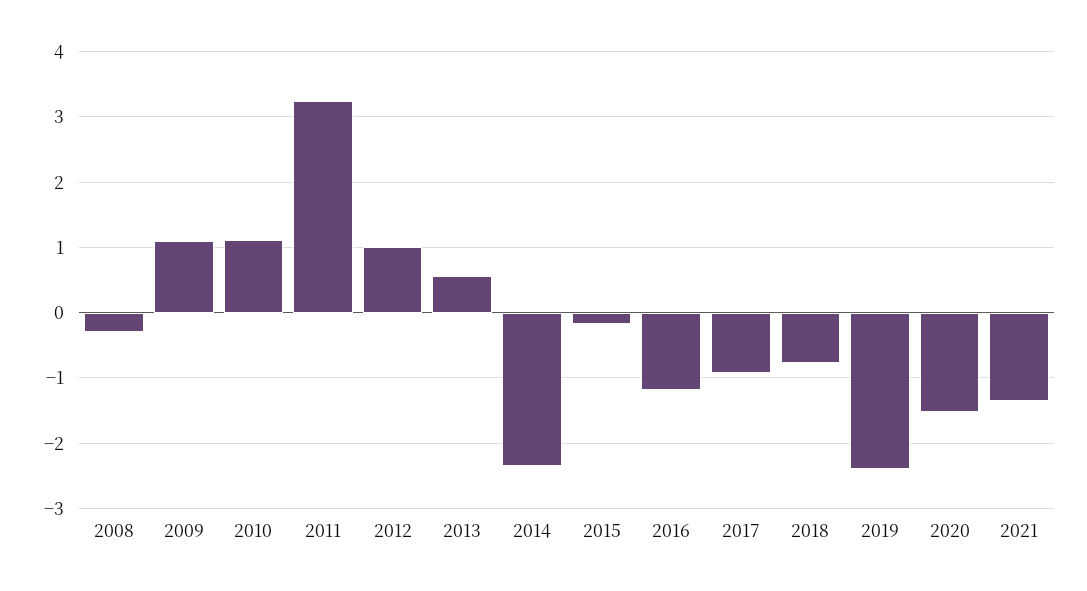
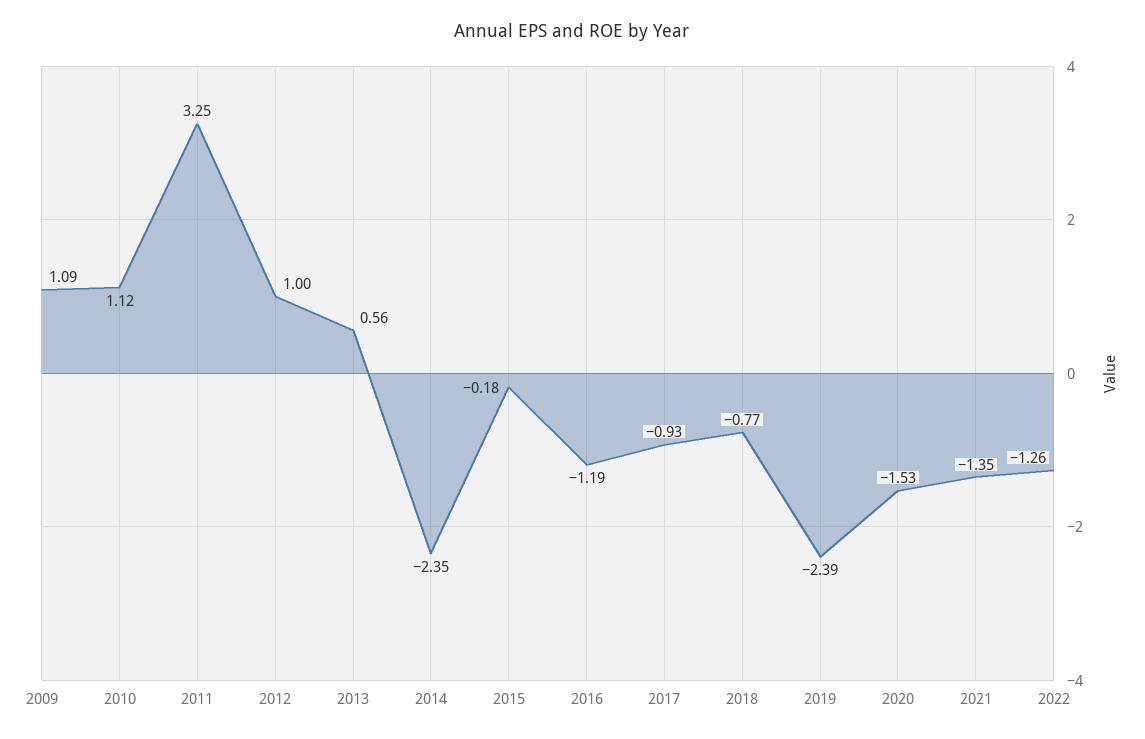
2008: -0.3 -> none
2022: none -> -1.26

